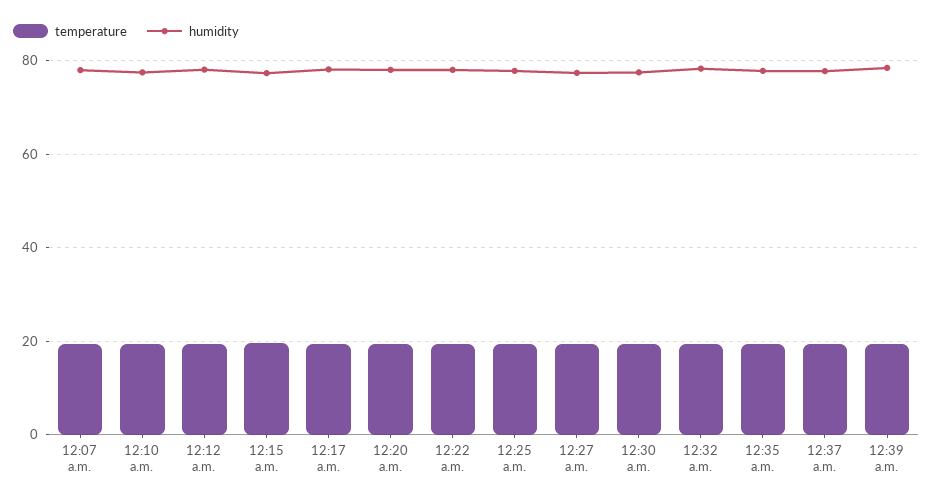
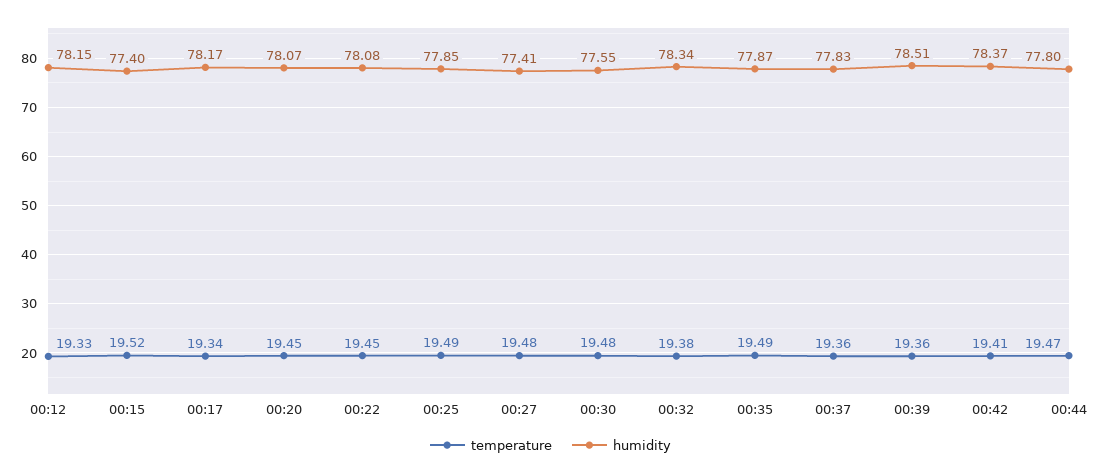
temperature, 12:07 a.m.: 20 -> none
humidity, 12:07 a.m.: 78 -> none
temperature, 12:10 a.m.: 20 -> none
humidity, 12:10 a.m.: 78 -> none
temperature, 00:42: none -> 19.41
humidity, 00:42: none -> 78.37
temperature, 00:44: none -> 19.47
humidity, 00:44: none -> 77.8

